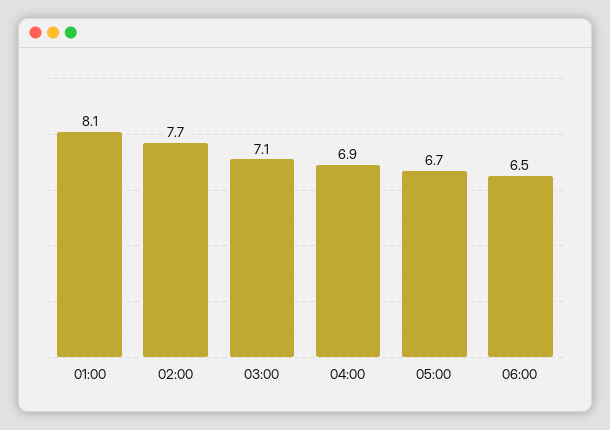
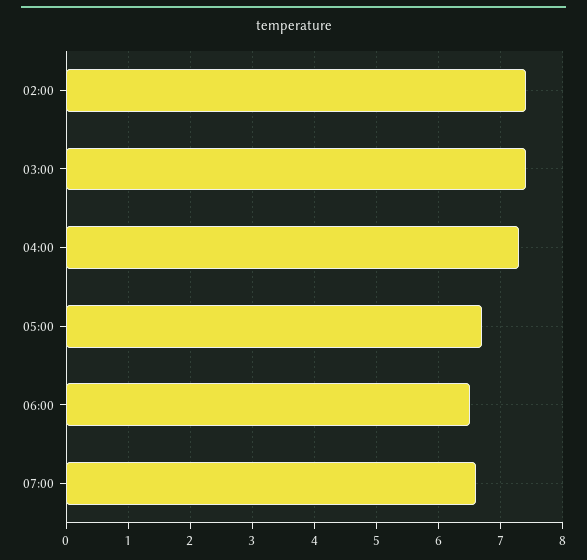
01:00: 8.1 -> none
02:00: 7.7 -> 7.4
03:00: 7.1 -> 7.4
04:00: 6.9 -> 7.3
07:00: none -> 6.6

